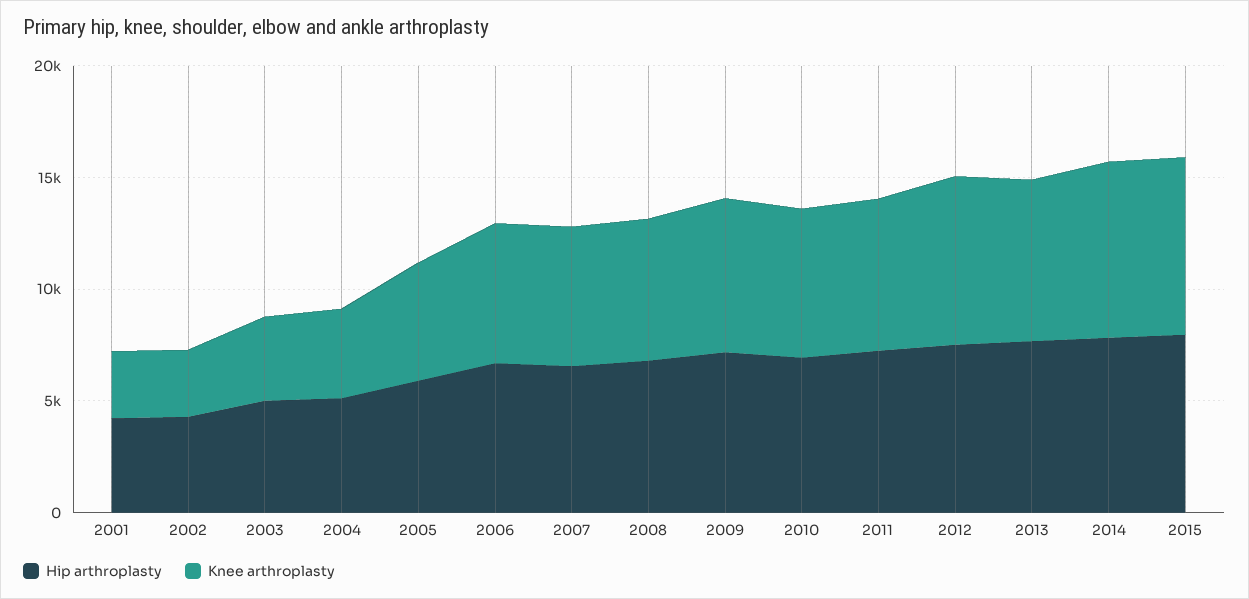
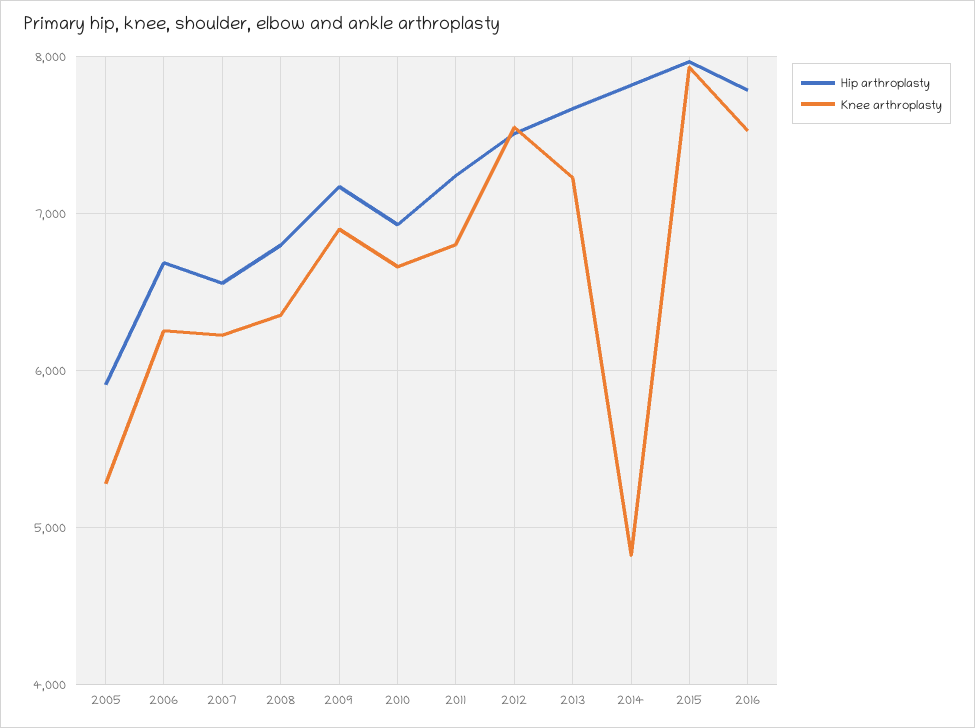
Hip arthroplasty, 2001: 4000 -> none
Knee arthroplasty, 2001: 3000 -> none
Hip arthroplasty, 2002: 4000 -> none
Knee arthroplasty, 2002: 3000 -> none
Hip arthroplasty, 2003: 5000 -> none
Knee arthroplasty, 2003: 4000 -> none
Hip arthroplasty, 2004: 5000 -> none
Knee arthroplasty, 2004: 4000 -> none
Knee arthroplasty, 2014: 8000 -> 4800
Hip arthroplasty, 2016: none -> 7800
Knee arthroplasty, 2016: none -> 7500

